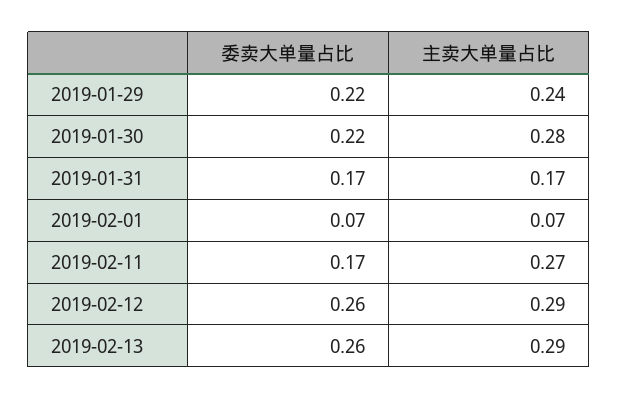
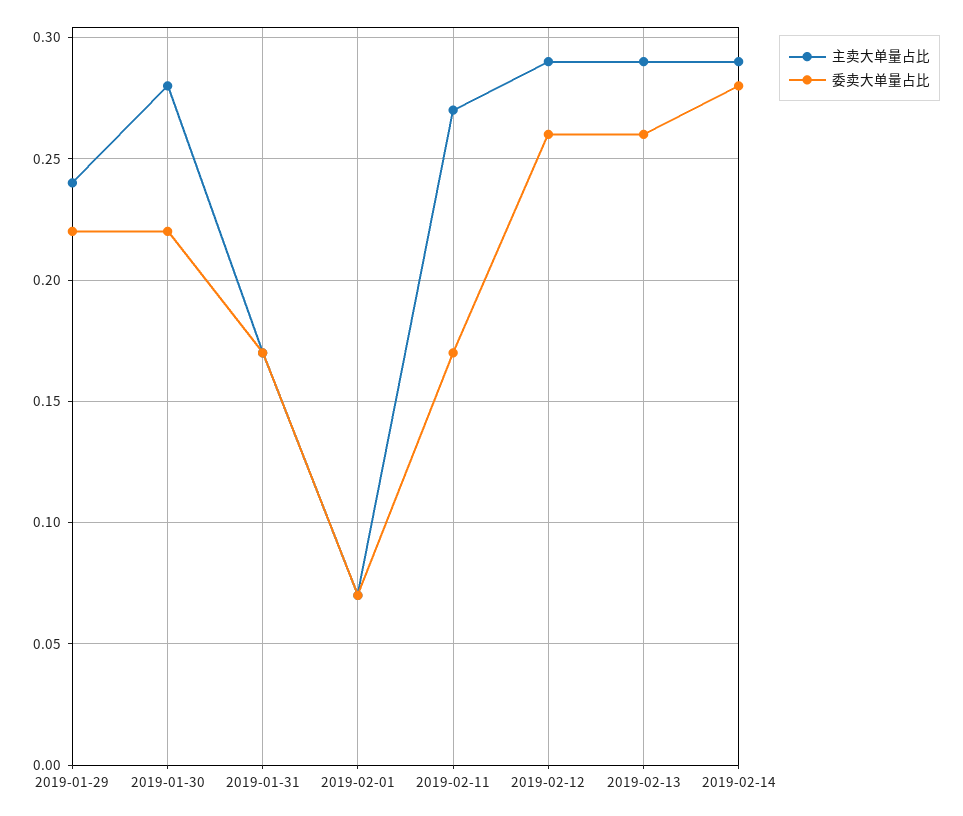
主卖大单量占比, 2019-02-14: none -> 0.29
委卖大单量占比, 2019-02-14: none -> 0.28

